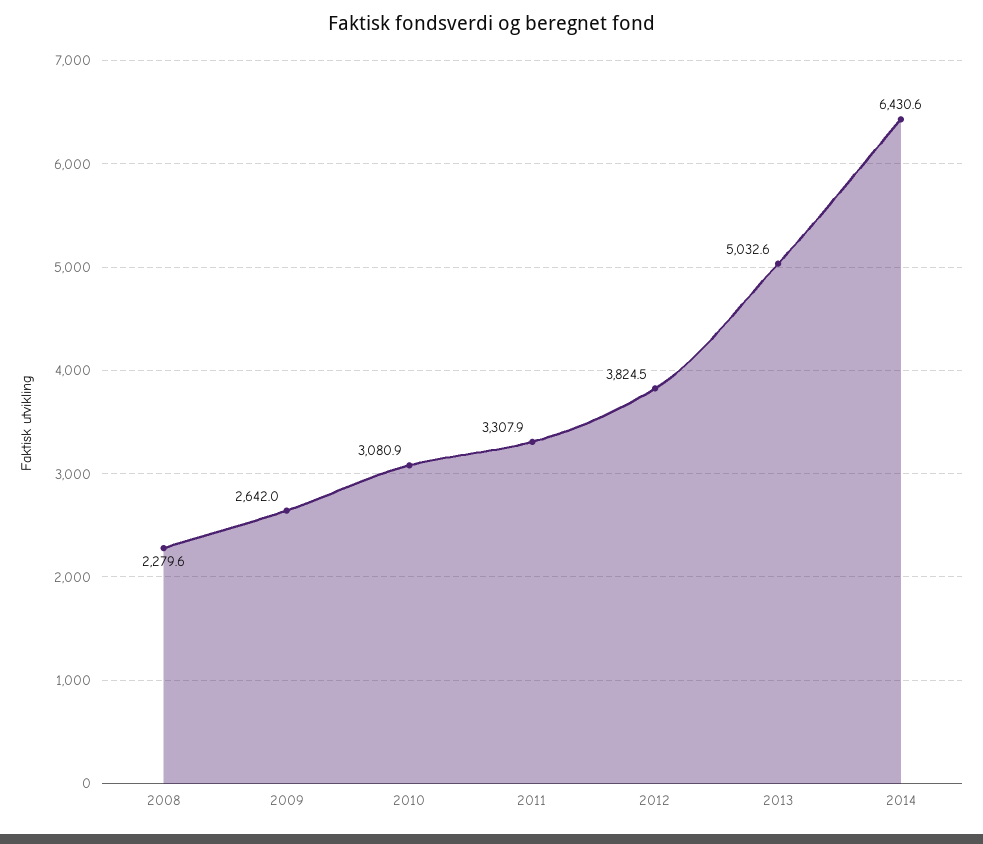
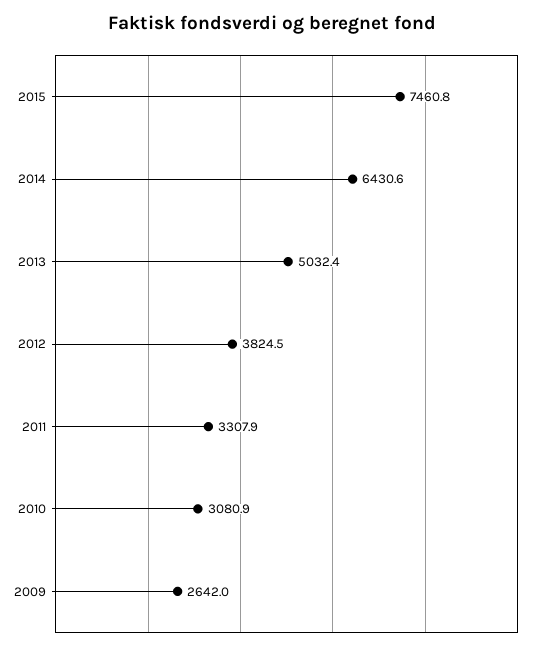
2008: 2279.6 -> none
2013: 5032.6 -> 5032.4
2015: none -> 7460.8

